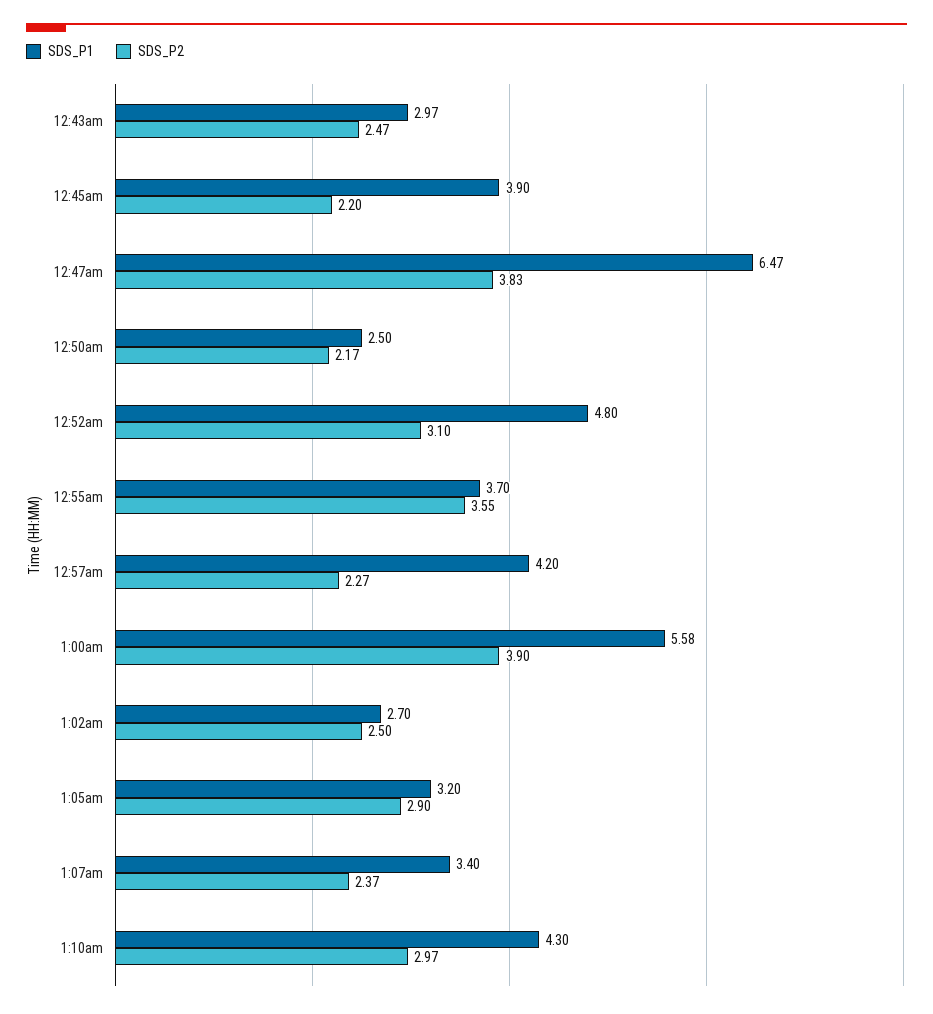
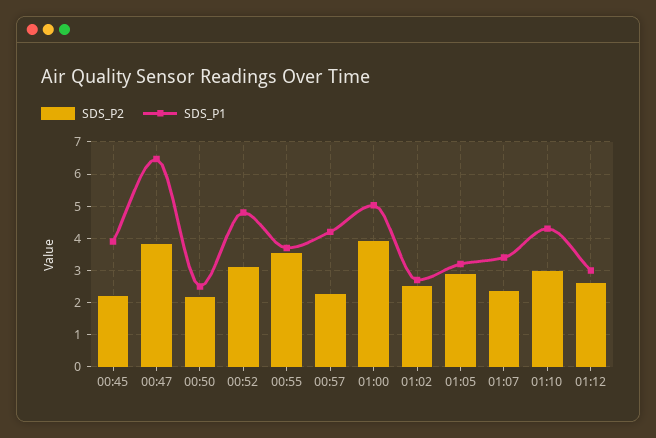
SDS_P1, 12:43am: 2.97 -> none
SDS_P2, 12:43am: 2.47 -> none
SDS_P1, 1:00am: 5.58 -> 5
SDS_P2, 01:12: none -> 2.6
SDS_P1, 01:12: none -> 3

